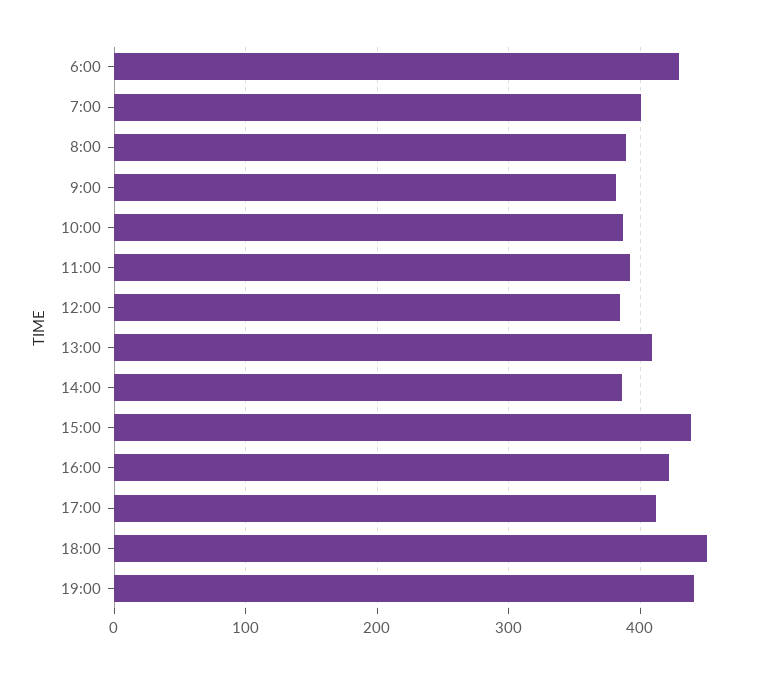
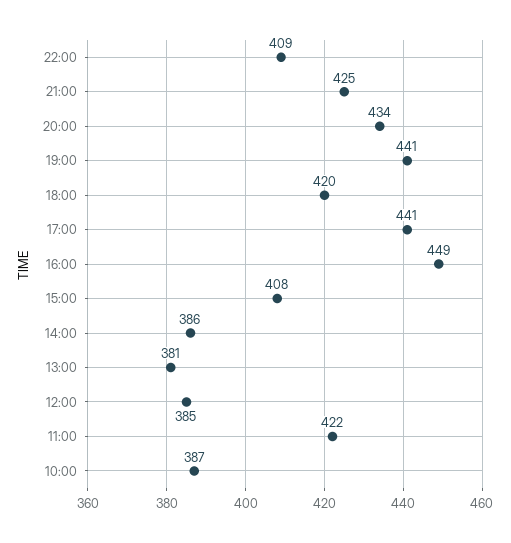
6:00: 430 -> none
7:00: 400 -> none
8:00: 390 -> none
9:00: 380 -> none
11:00: 390 -> 422
13:00: 410 -> 381
15:00: 440 -> 408
16:00: 420 -> 449
17:00: 410 -> 441
18:00: 450 -> 420
22:00: none -> 409
21:00: none -> 425
20:00: none -> 434

